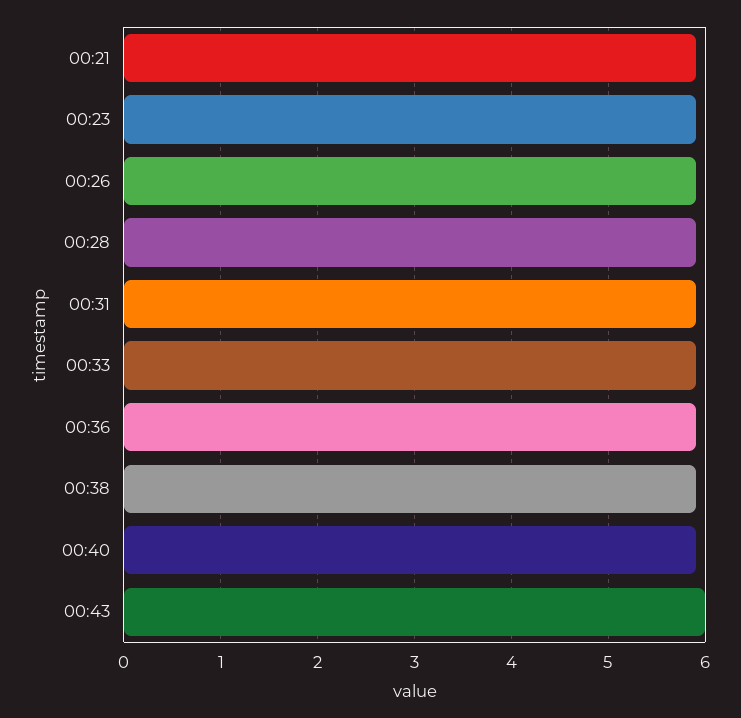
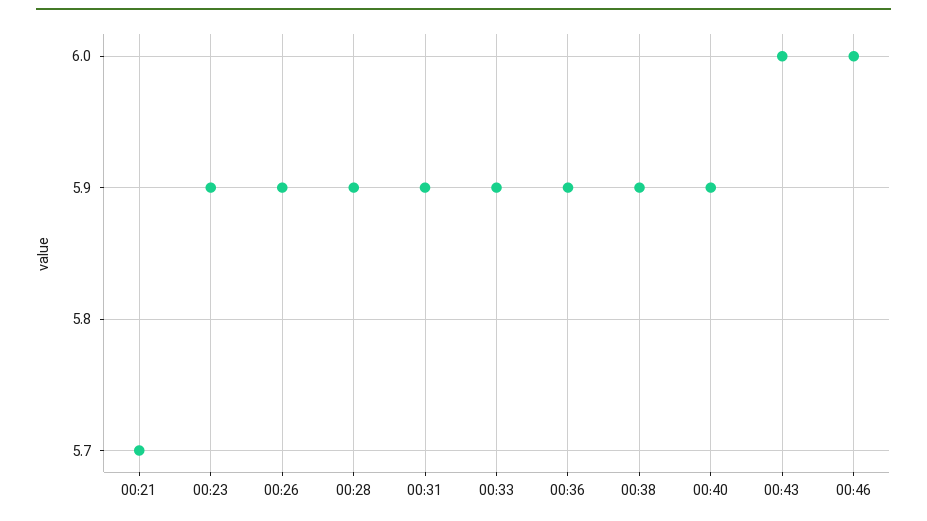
00:21: 5.9 -> 5.7
00:46: none -> 6

